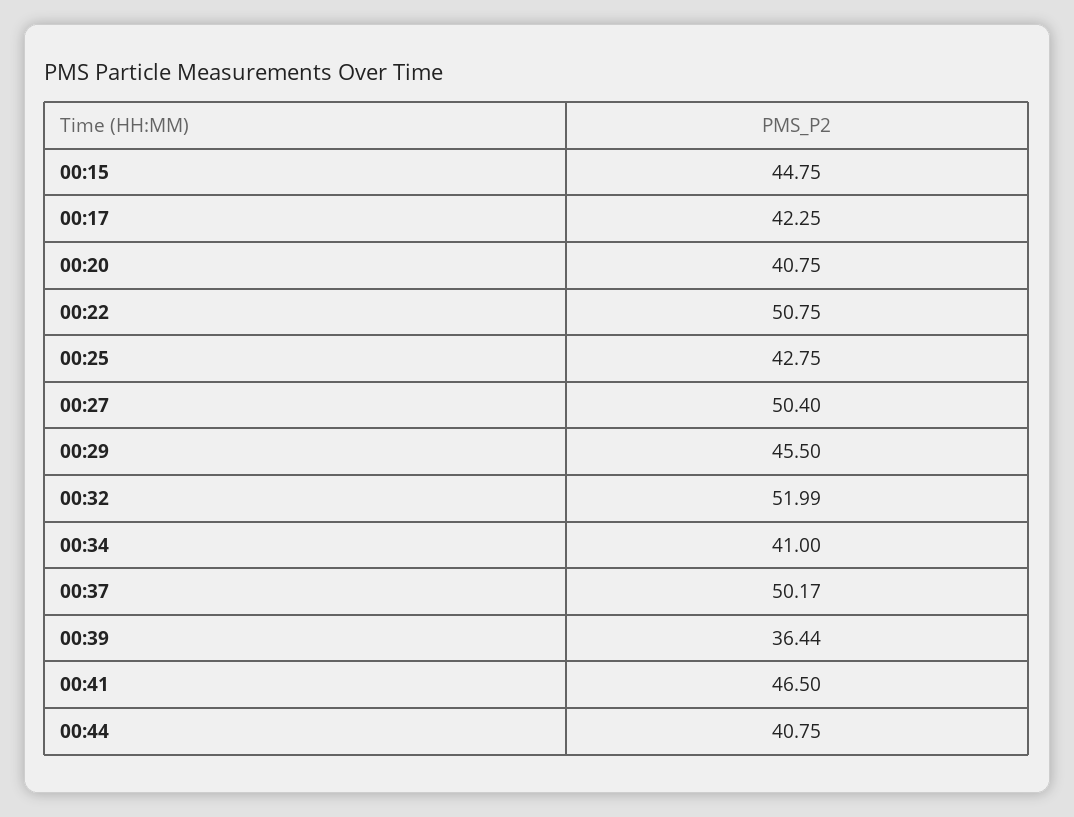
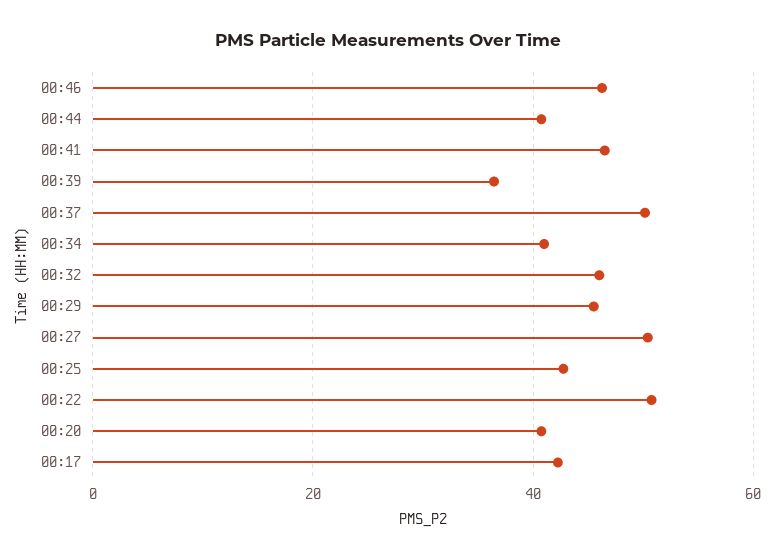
00:15: 44.75 -> none
00:32: 51.99 -> 46
00:46: none -> 46

